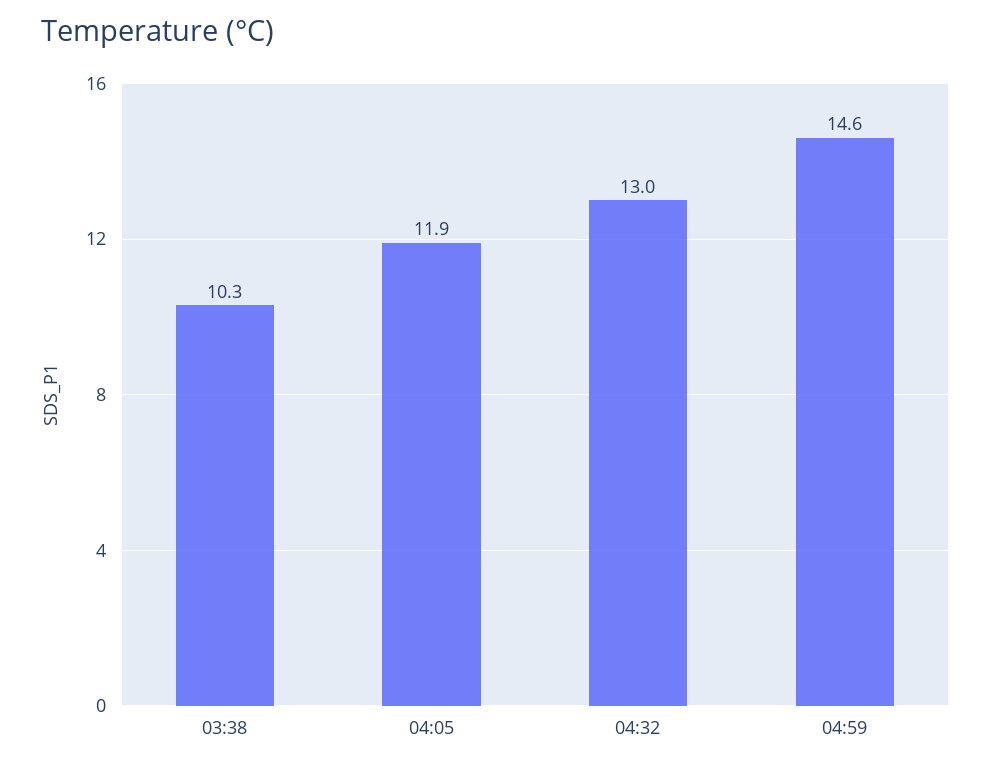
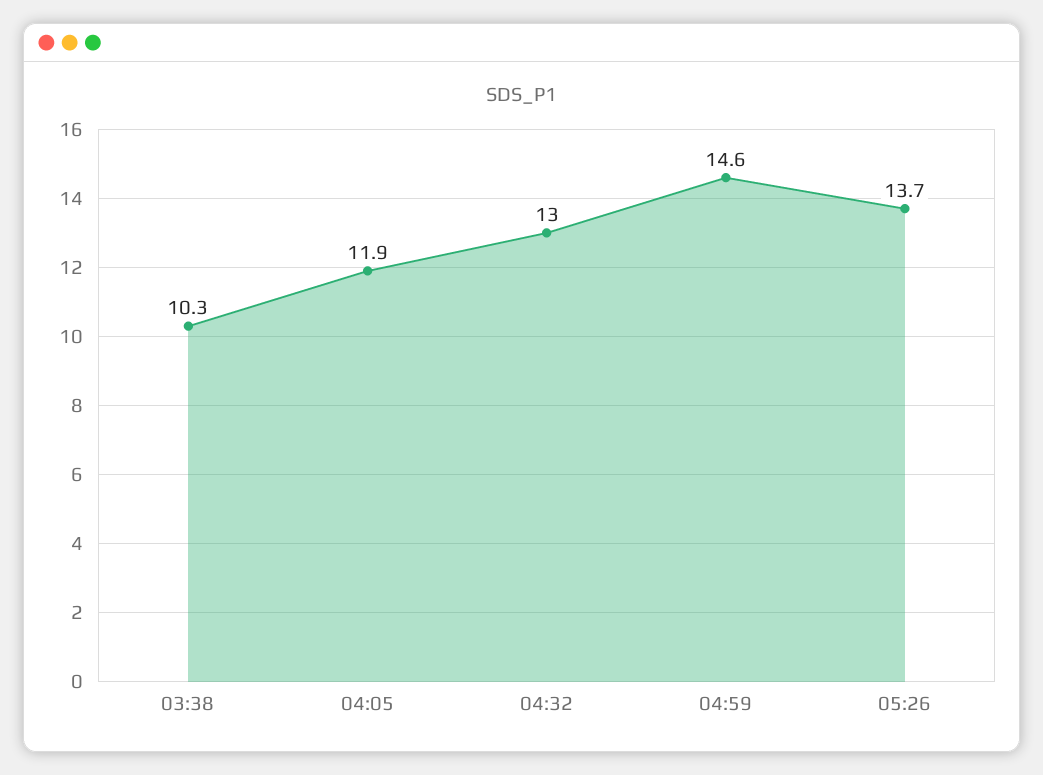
05:26: none -> 13.7

